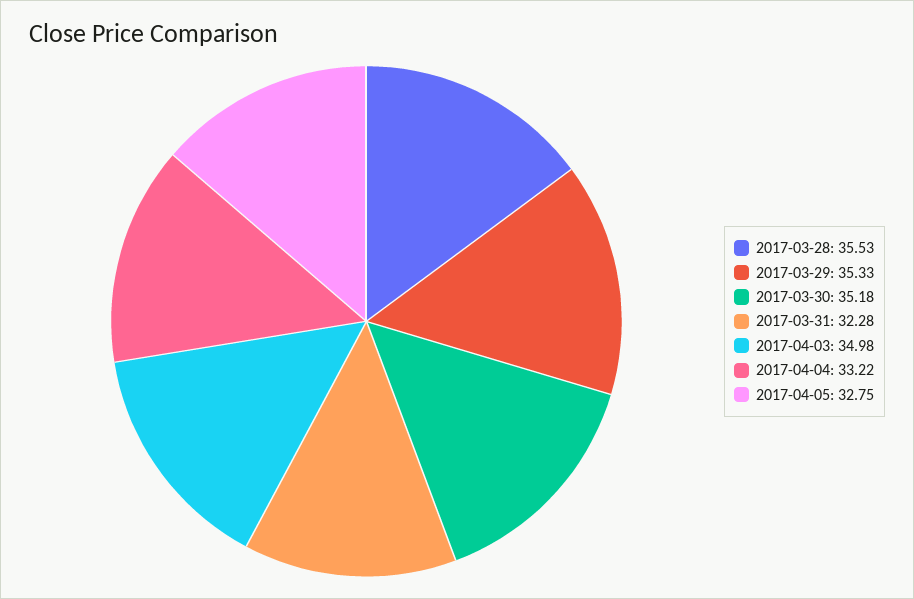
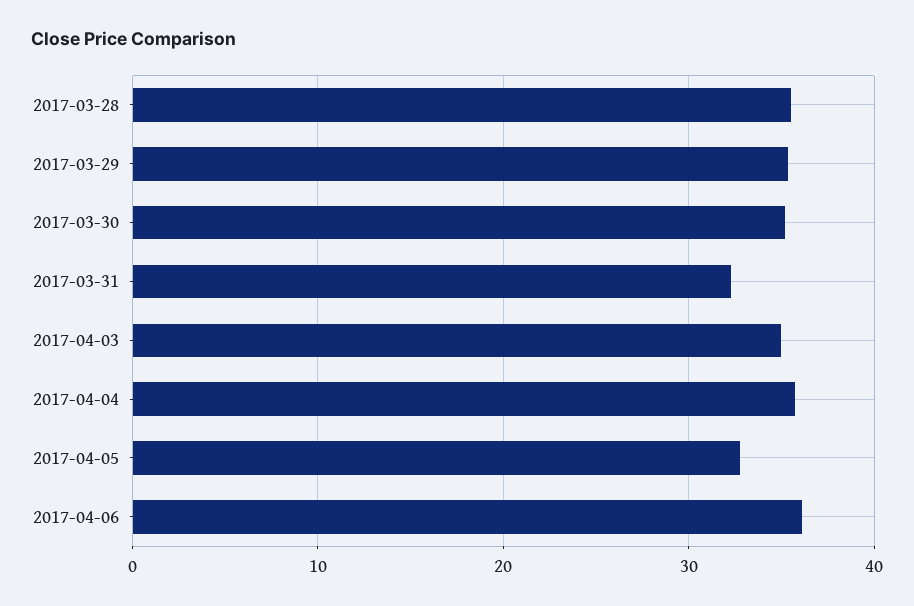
2017-04-04: 33.22 -> 36
2017-04-06: none -> 36

